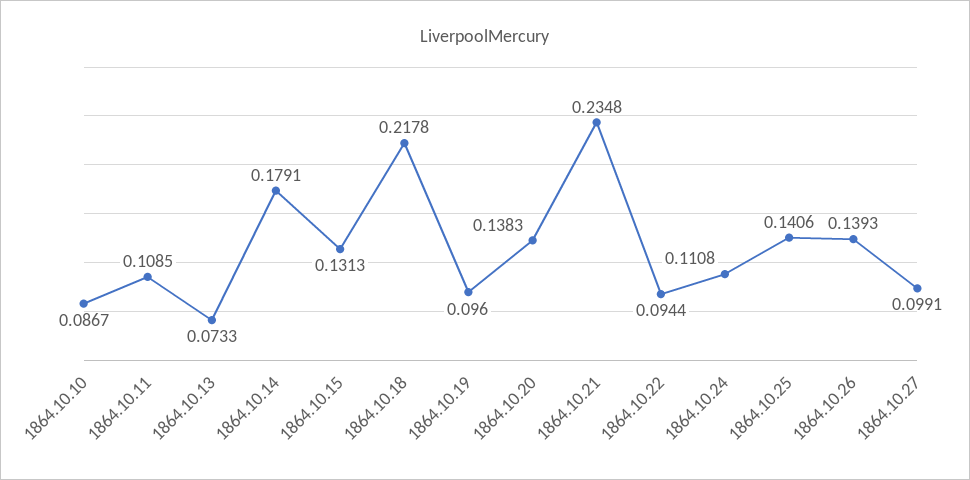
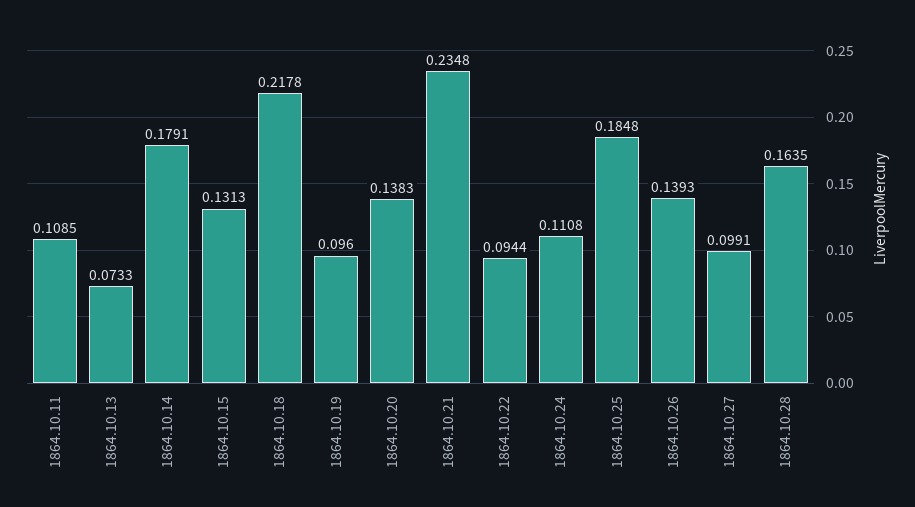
1864.10.10: 0.0867 -> none
1864.10.25: 0.1406 -> 0.1848
1864.10.28: none -> 0.1635

